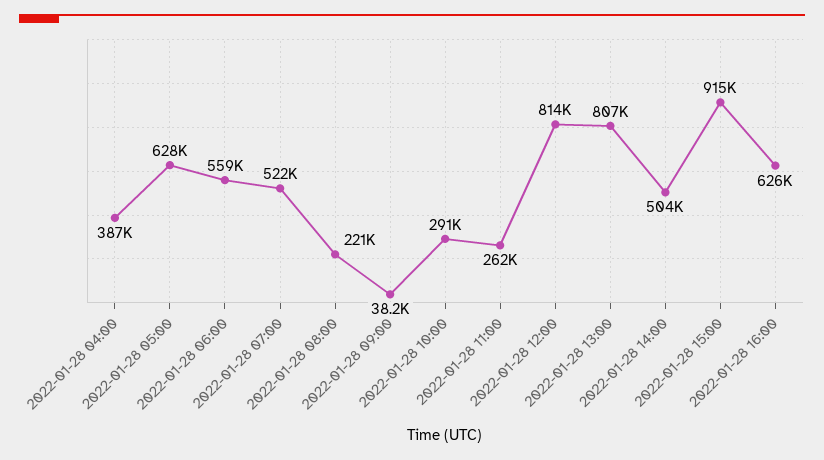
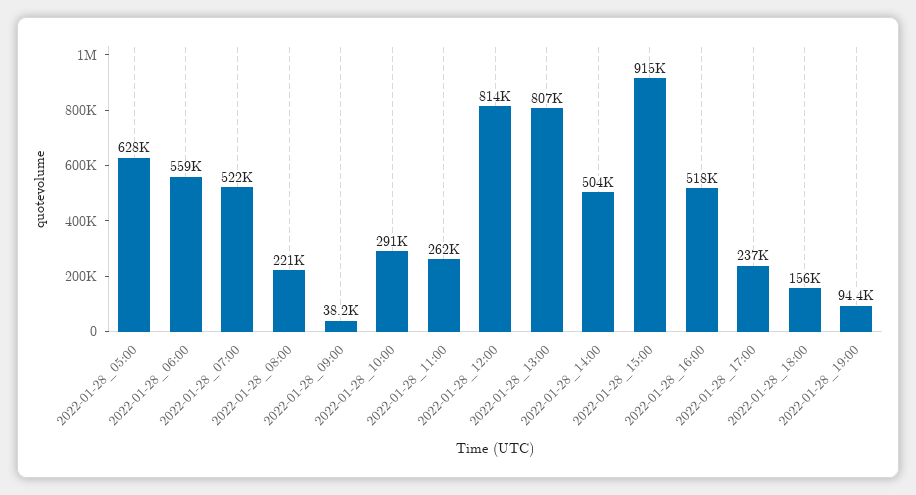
2022-01-28 04:00: 387000 -> none
2022-01-28 16:00: 626000 -> 518000
2022-01-28_17:00: none -> 237000
2022-01-28_18:00: none -> 156000
2022-01-28_19:00: none -> 94400

